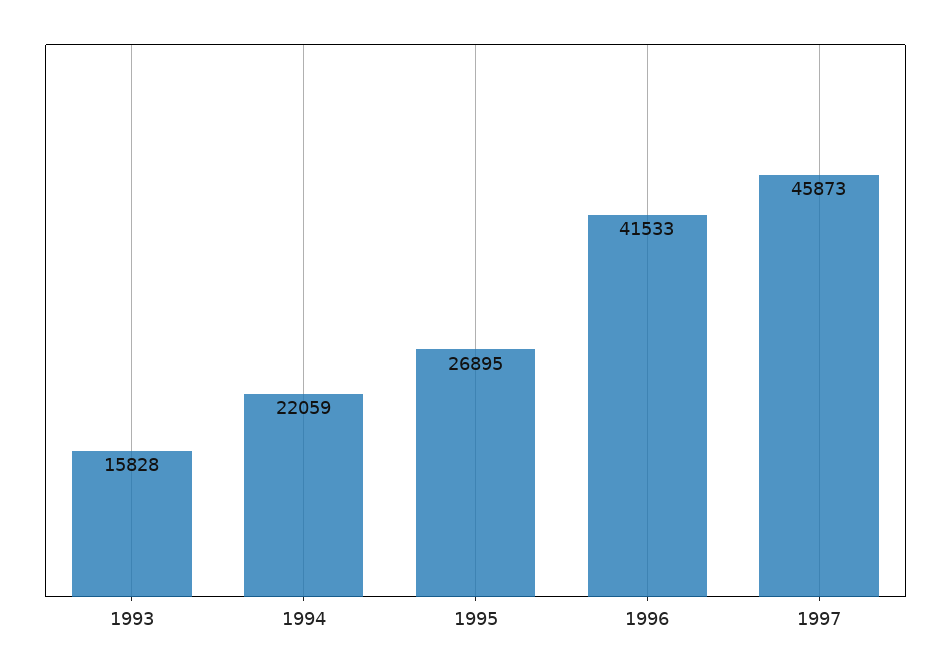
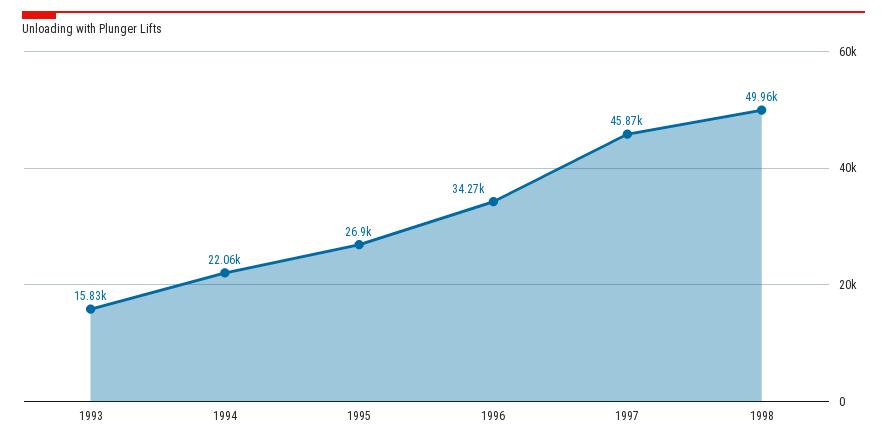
1996: 41533 -> 34270
1998: none -> 49960

